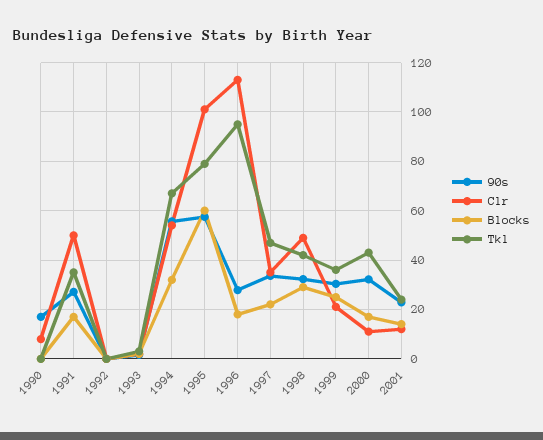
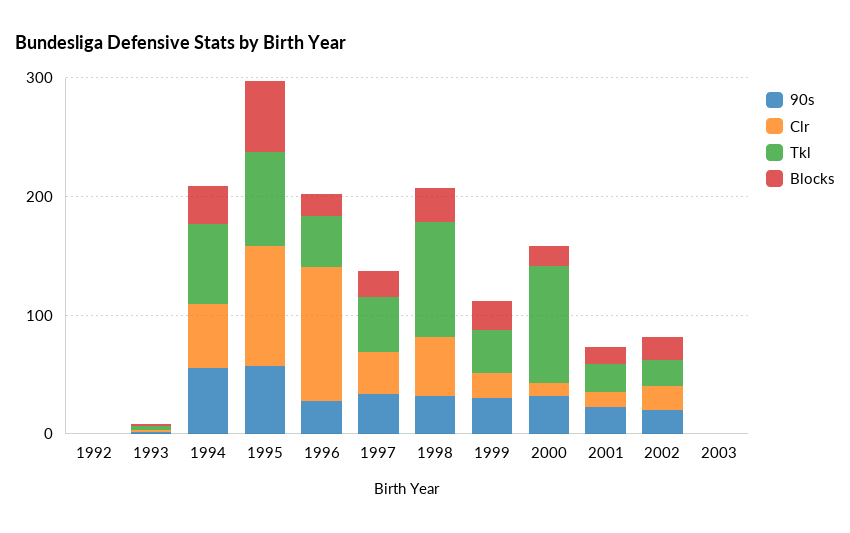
90s, 1990: 17.5 -> none
Clr, 1990: 7.5 -> none
Blocks, 1990: 0 -> none
Tkl, 1990: 0 -> none
90s, 1991: 27.5 -> none
Clr, 1991: 50 -> none
Blocks, 1991: 17.5 -> none
Tkl, 1991: 35 -> none
Tkl, 1996: 95 -> 40
Tkl, 1998: 42.5 -> 100
Tkl, 2000: 42.5 -> 100
90s, 2002: none -> 20
Clr, 2002: none -> 20
Tkl, 2002: none -> 20
Blocks, 2002: none -> 20
90s, 2003: none -> 0
Clr, 2003: none -> 0
Tkl, 2003: none -> 0
Blocks, 2003: none -> 0

